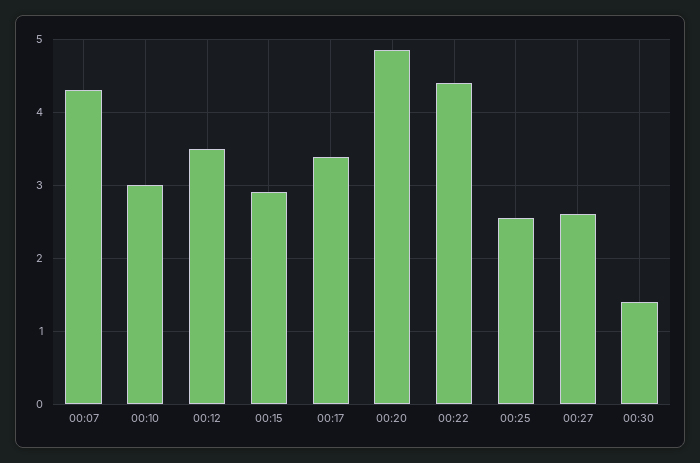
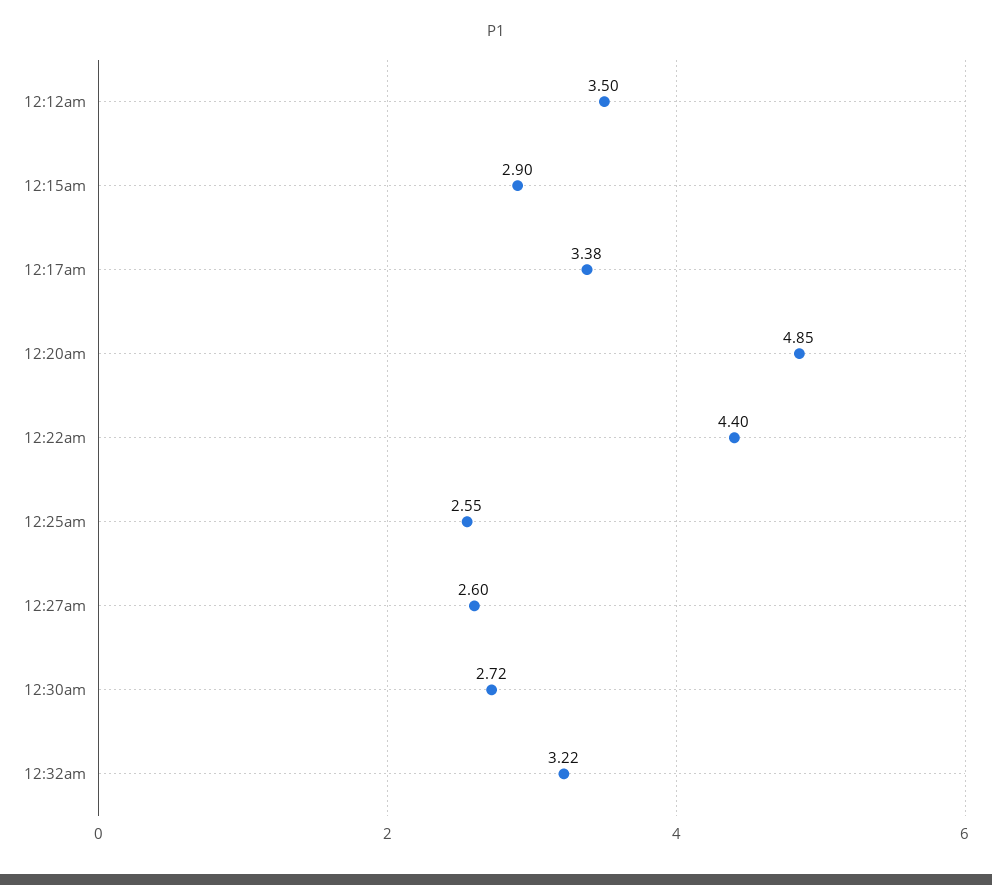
00:07: 4.3 -> none
00:10: 3 -> none
00:30: 1.4 -> 2.72
12:32am: none -> 3.22

